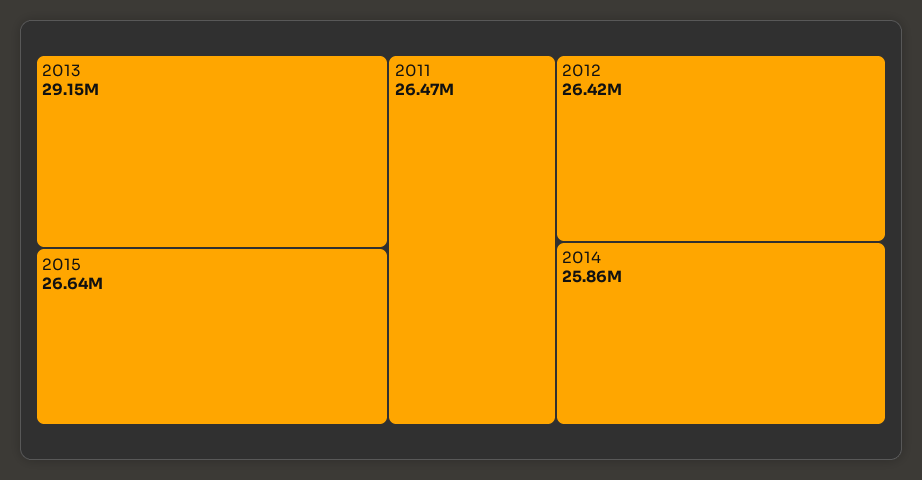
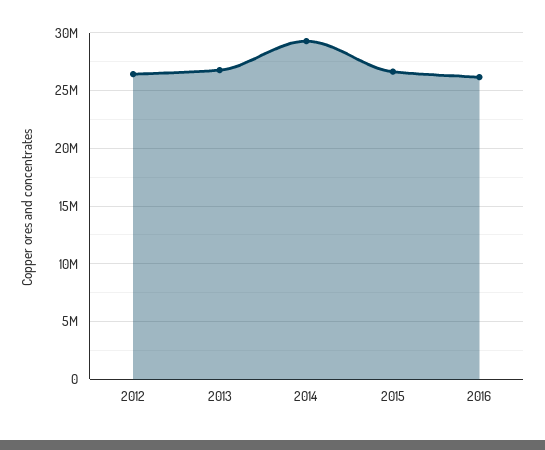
2013: 29150000 -> 27000000
2011: 26470000 -> none
2014: 25860000 -> 29000000
2016: none -> 26000000

